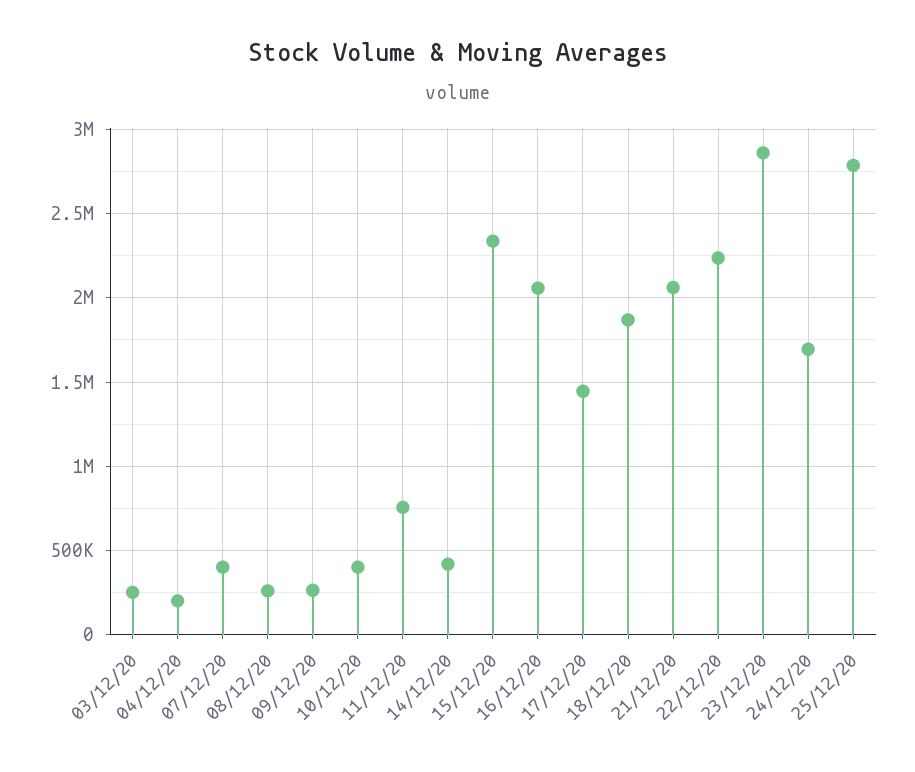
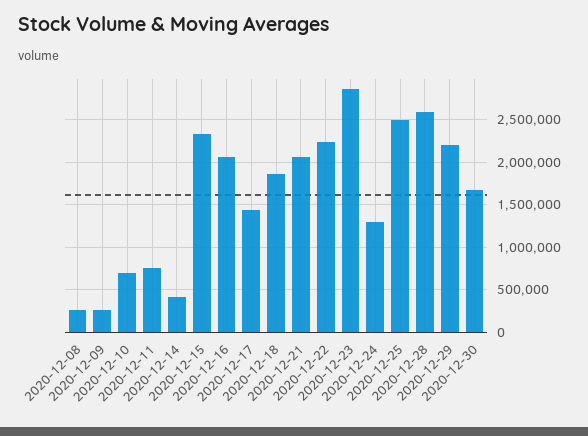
03/12/20: 250000 -> none
04/12/20: 200000 -> none
07/12/20: 400000 -> none
10/12/20: 400000 -> 700000
24/12/20: 1700000 -> 1300000
25/12/20: 2800000 -> 2500000
2020-12-28: none -> 2600000
2020-12-29: none -> 2200000
2020-12-30: none -> 1700000

